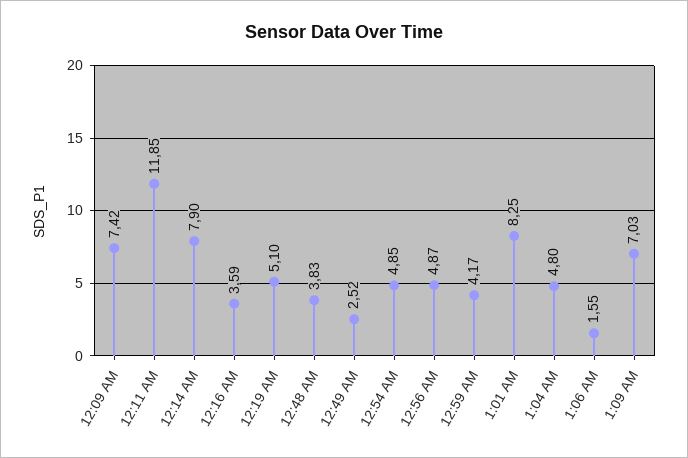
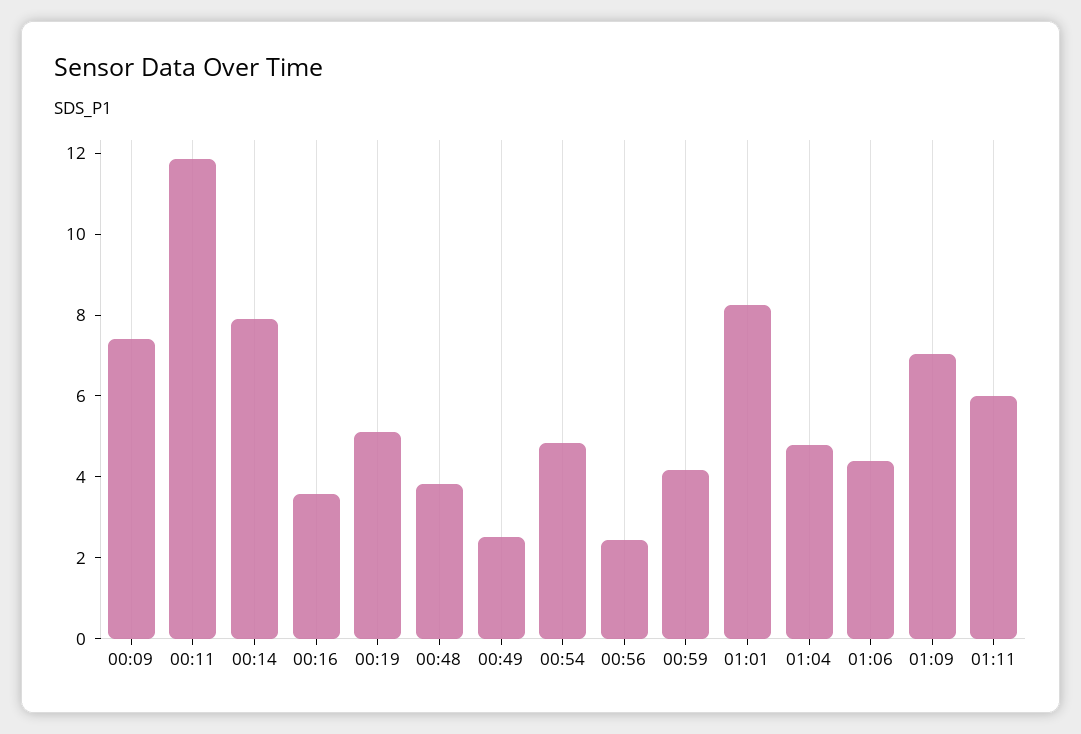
12:56 AM: 4.87 -> 2.5
1:06 AM: 1.55 -> 4.5
01:11: none -> 6

